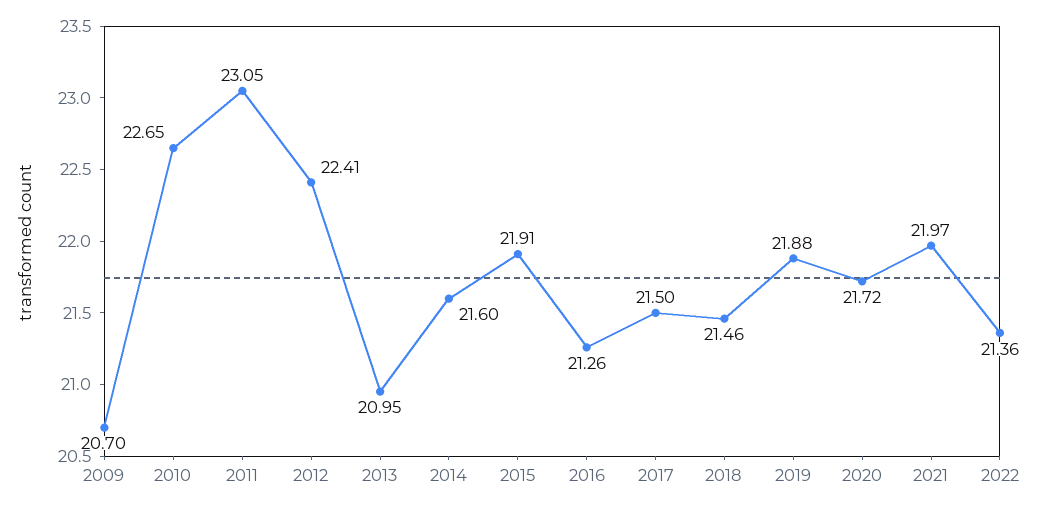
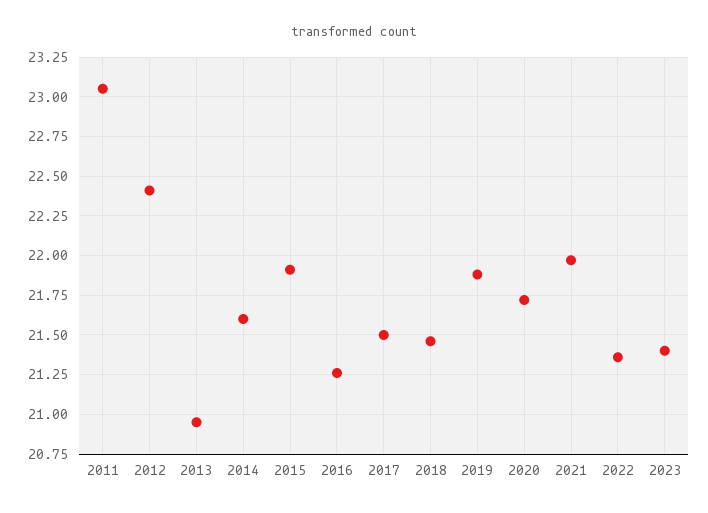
2009: 20.7 -> none
2010: 22.65 -> none
2023: none -> 21.4

